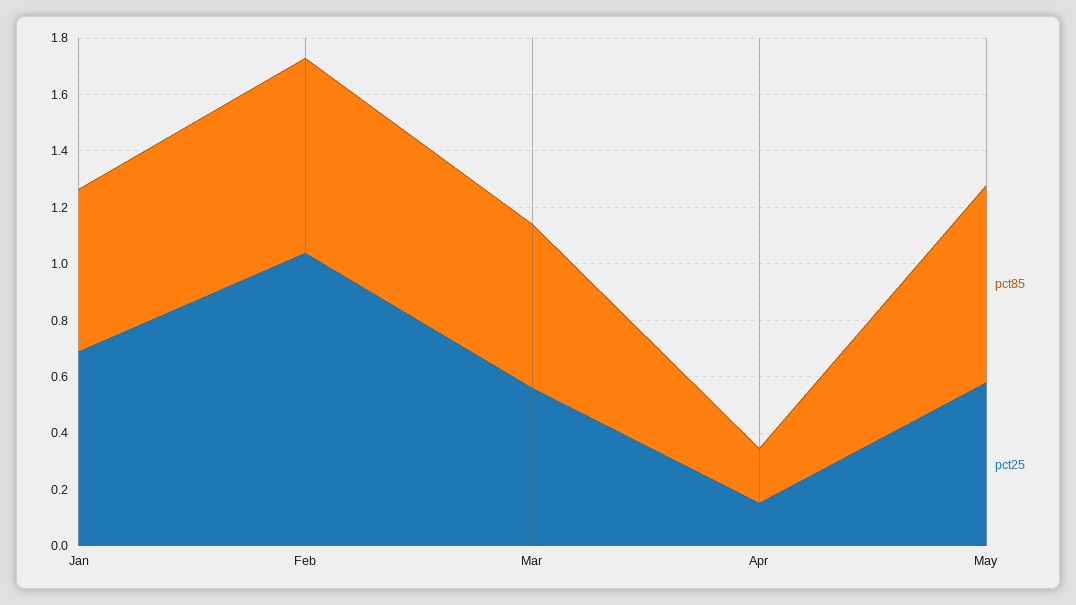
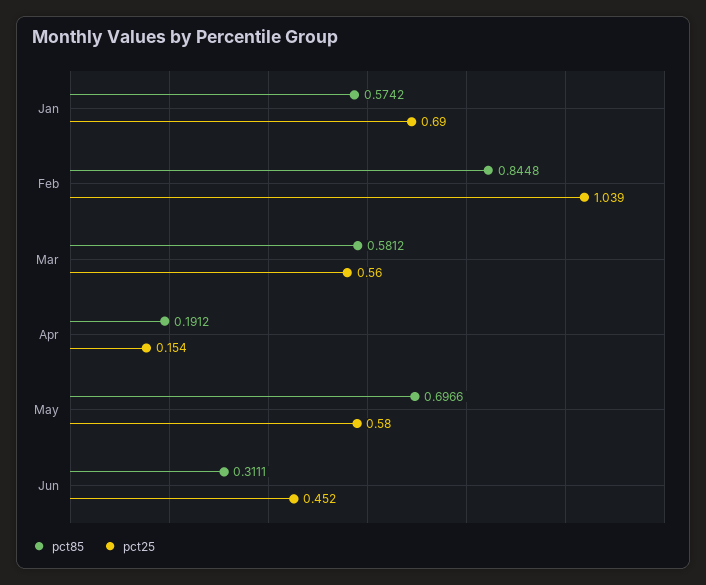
pct85, Feb: 0.7 -> 0.8448
pct85, Jun: none -> 0.3111
pct25, Jun: none -> 0.452

